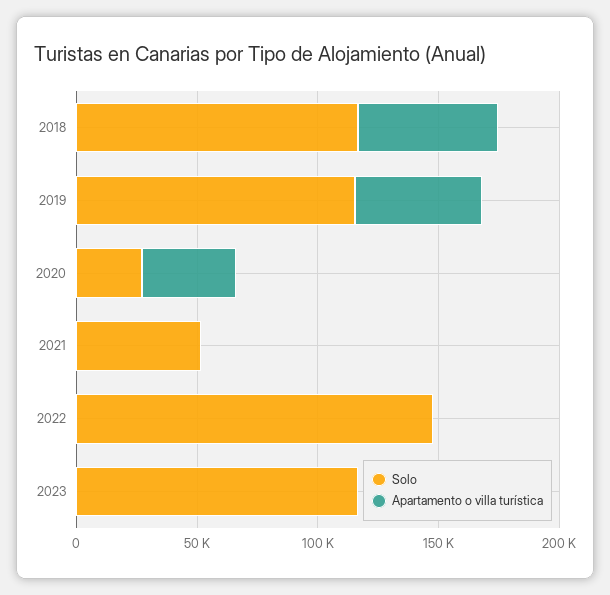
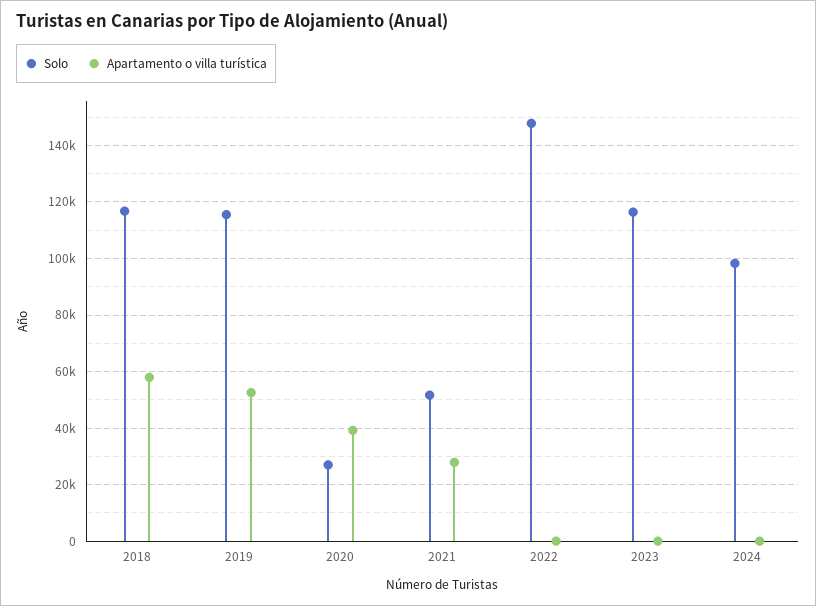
Apartamento o villa turística, 2021: 0 -> 27500
Solo, 2024: none -> 97500
Apartamento o villa turística, 2024: none -> 0

